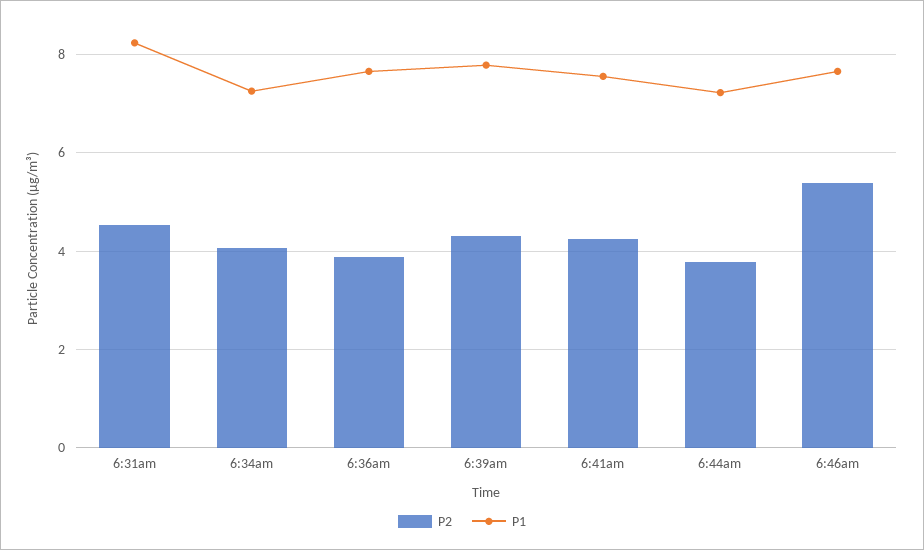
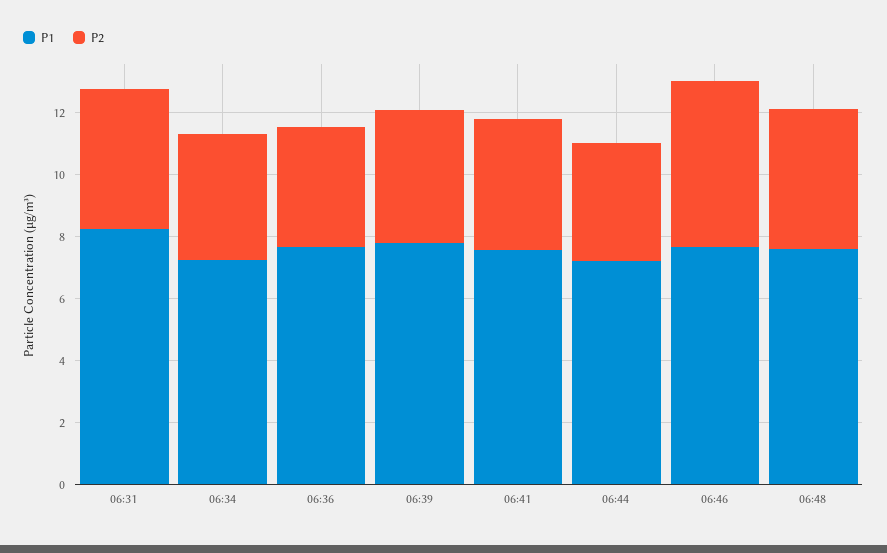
P1, 06:48: none -> 7.5
P2, 06:48: none -> 4.5

